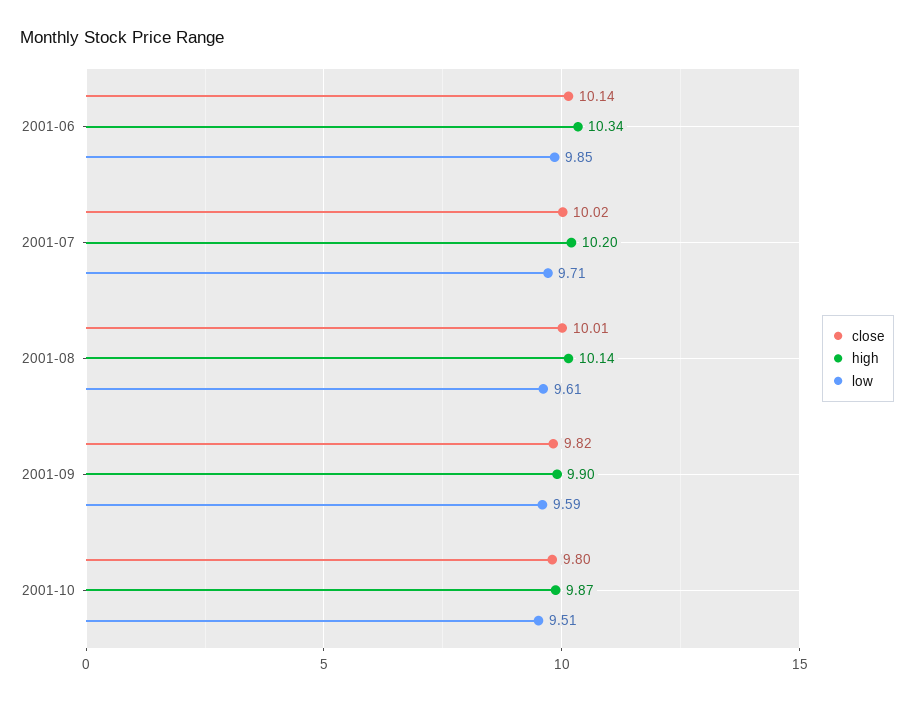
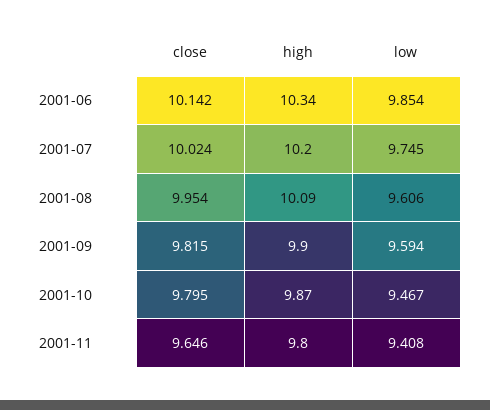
low, 2001-07: 9.71 -> 9.745
close, 2001-08: 10.01 -> 9.954
high, 2001-08: 10.14 -> 10.09
low, 2001-10: 9.51 -> 9.467
close, 2001-11: none -> 9.646
high, 2001-11: none -> 9.8
low, 2001-11: none -> 9.408

